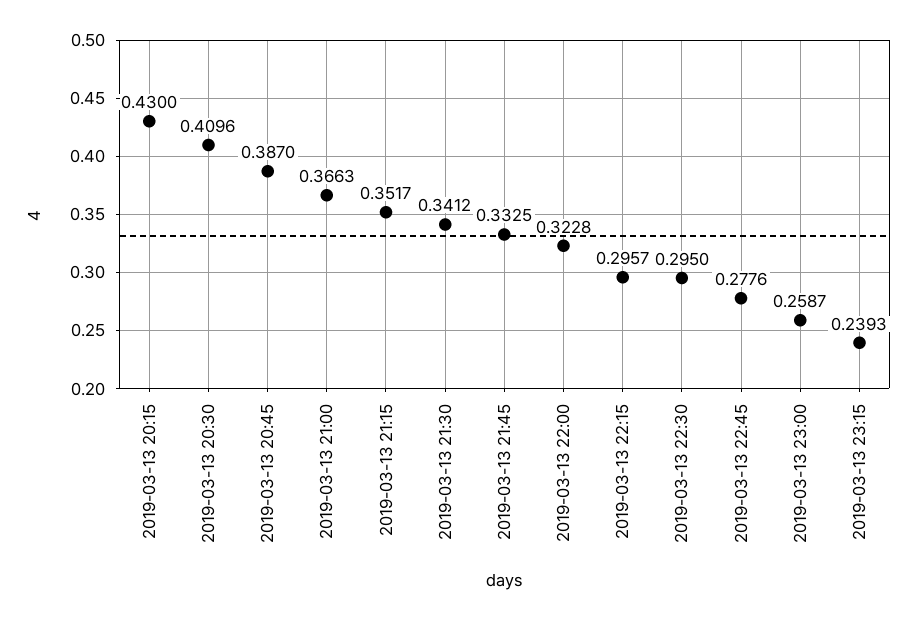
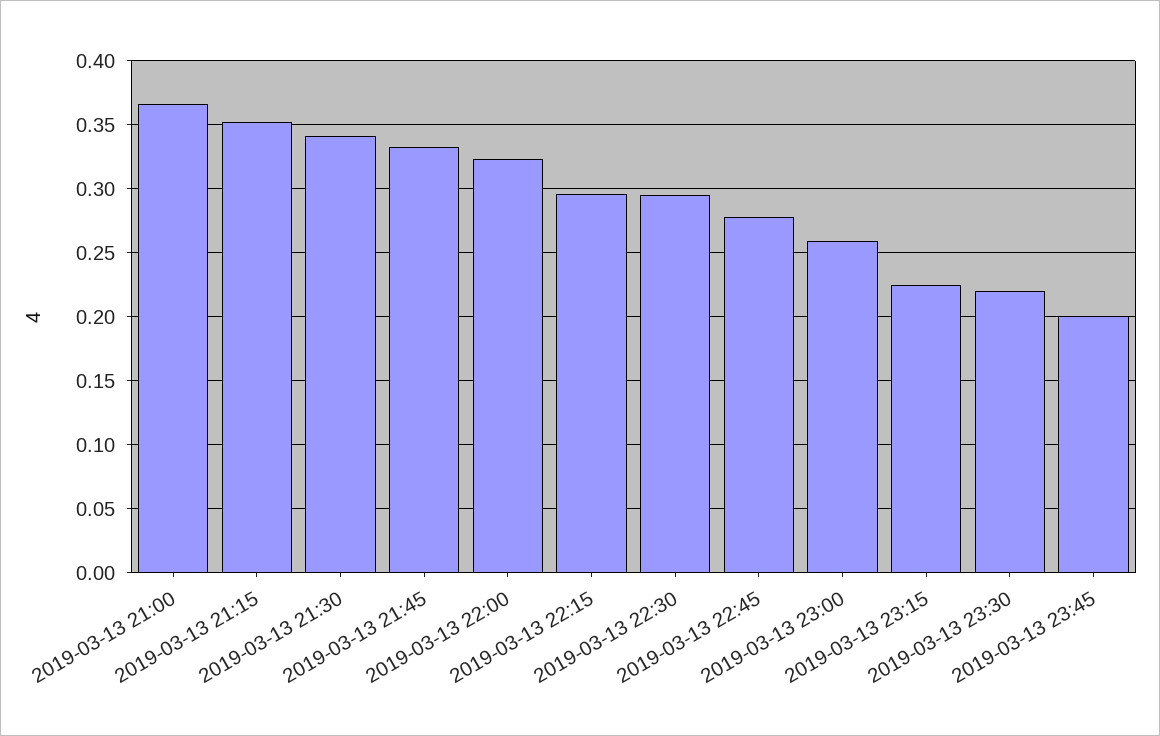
2019-03-13 20:15: 0.43 -> none
2019-03-13 20:30: 0.4096 -> none
2019-03-13 20:45: 0.387 -> none
2019-03-13 23:15: 0.2393 -> 0.225
2019-03-13 23:30: none -> 0.22
2019-03-13 23:45: none -> 0.2

